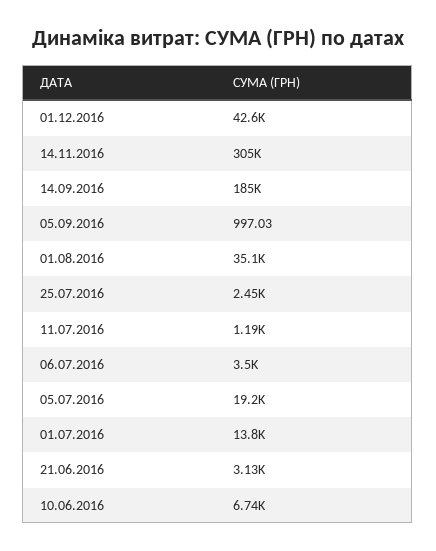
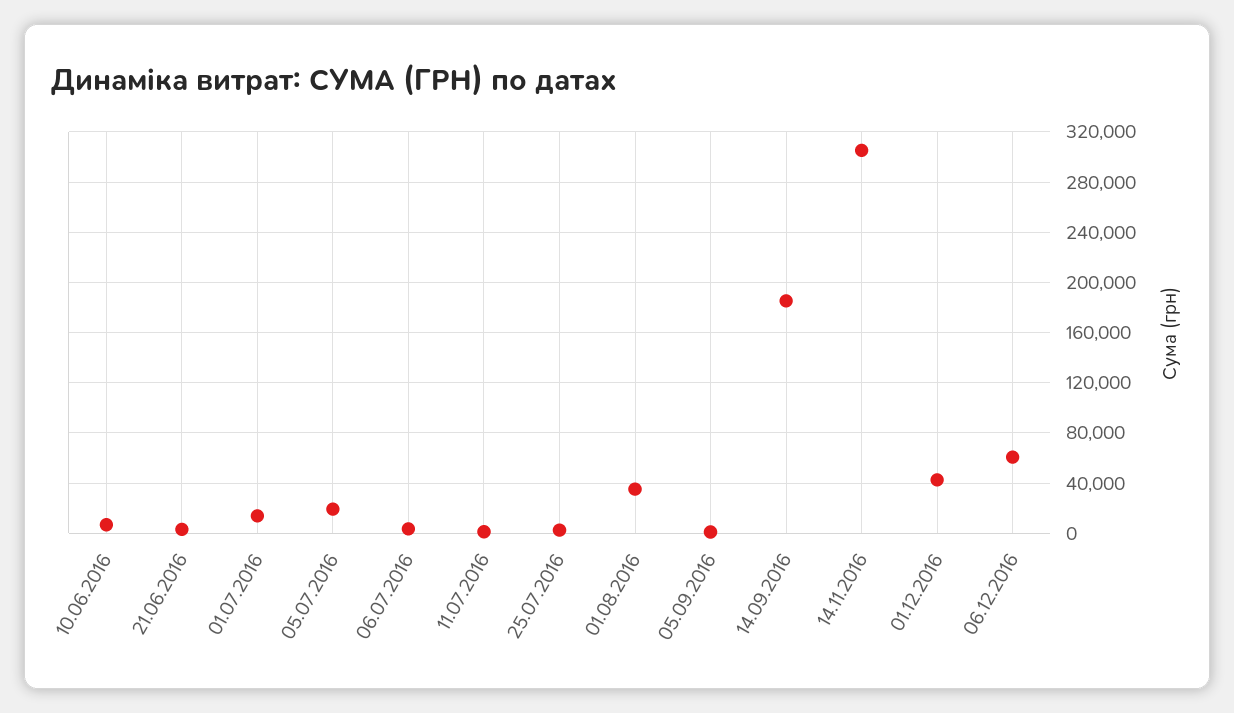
06.12.2016: none -> 60000

